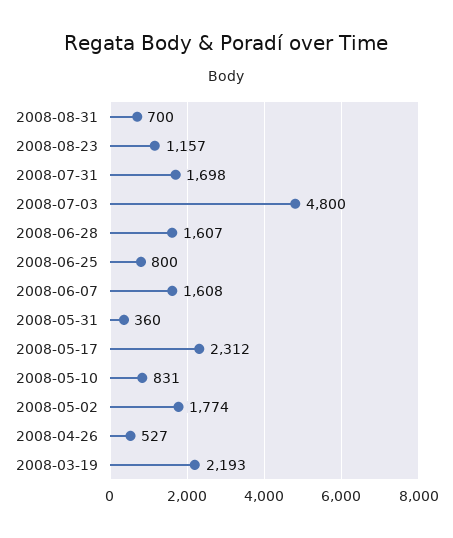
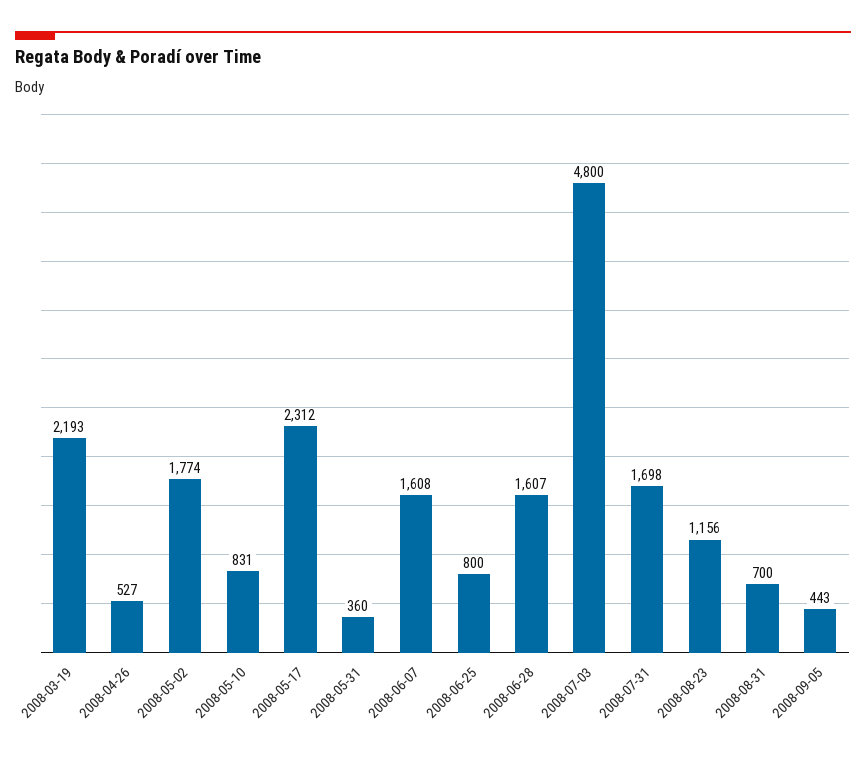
2008-08-23: 1157 -> 1156
2008-09-05: none -> 443

